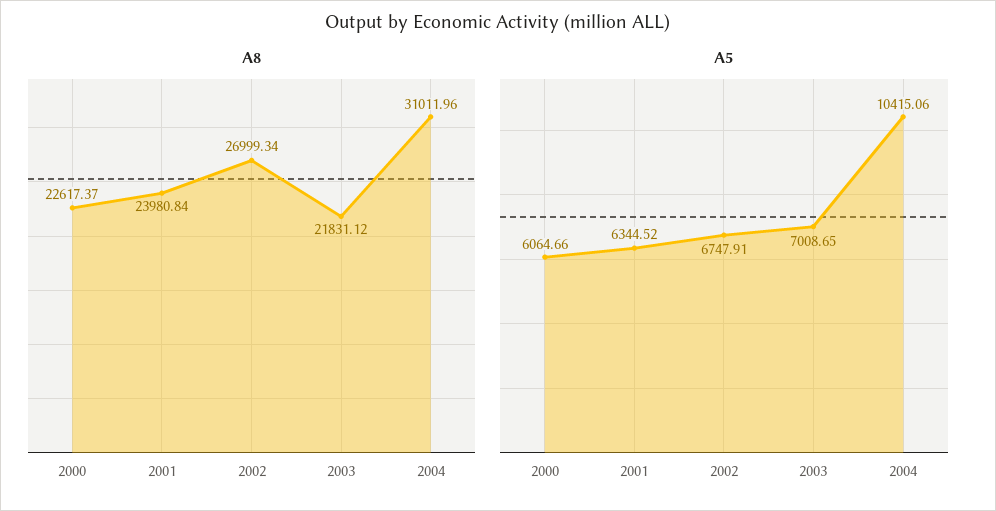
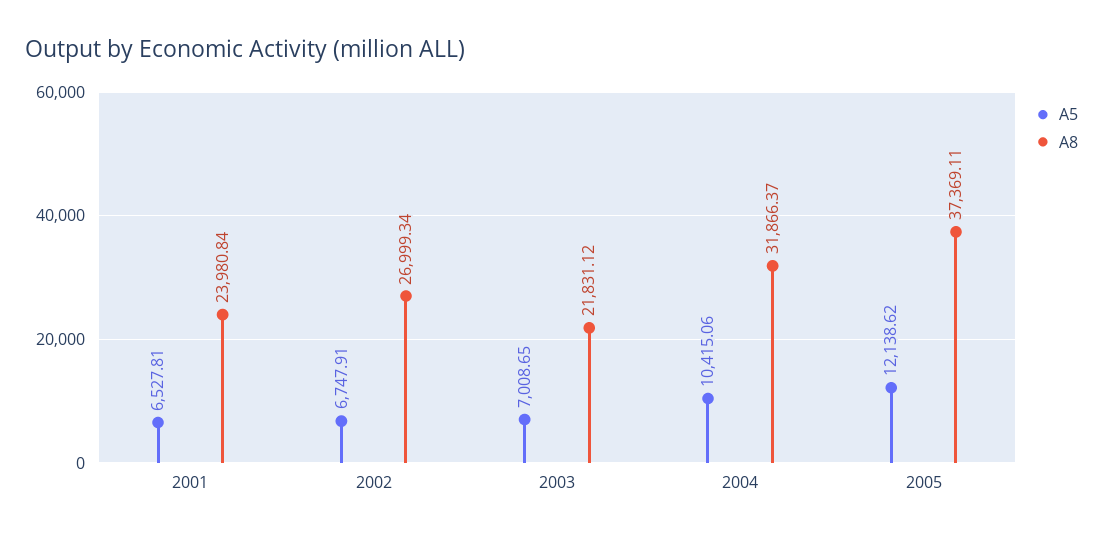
A8, 2000: 22617.37 -> none
A8, 2004: 31011.96 -> 31866.37
A5, 2000: 6064.66 -> none
A5, 2001: 6344.52 -> 6527.81
A5, 2005: none -> 12138.62
A8, 2005: none -> 37369.11

